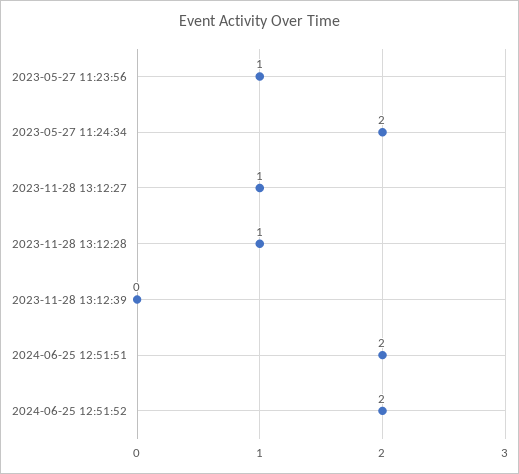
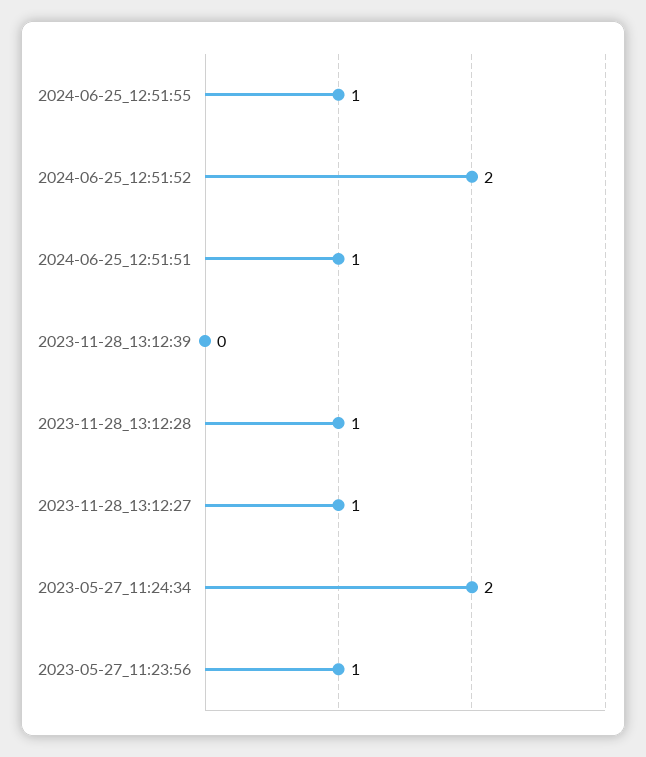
2024-06-25 12:51:51: 2 -> 1
2024-06-25_12:51:55: none -> 1

